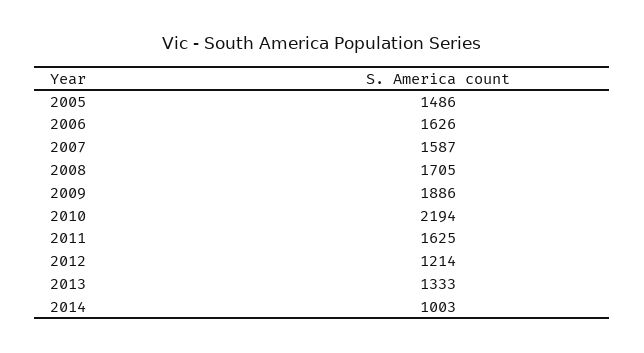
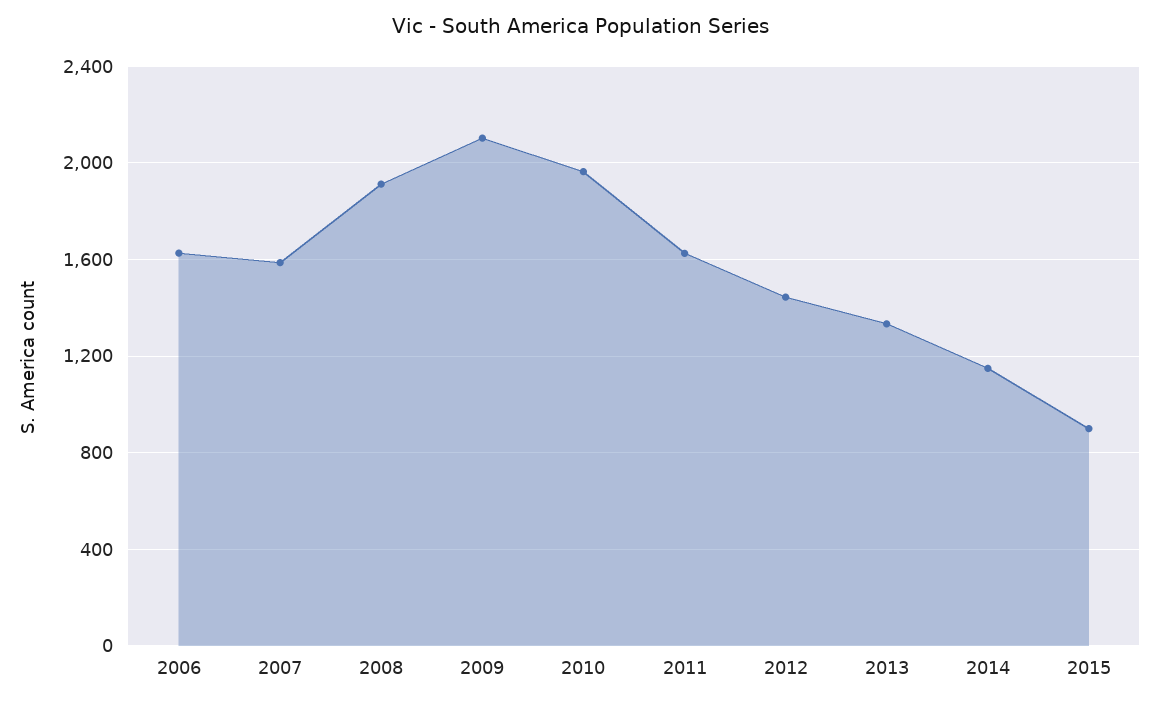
2005: 1486 -> none
2008: 1705 -> 1900
2009: 1886 -> 2100
2010: 2194 -> 1950
2012: 1214 -> 1450
2014: 1003 -> 1150
2015: none -> 900

